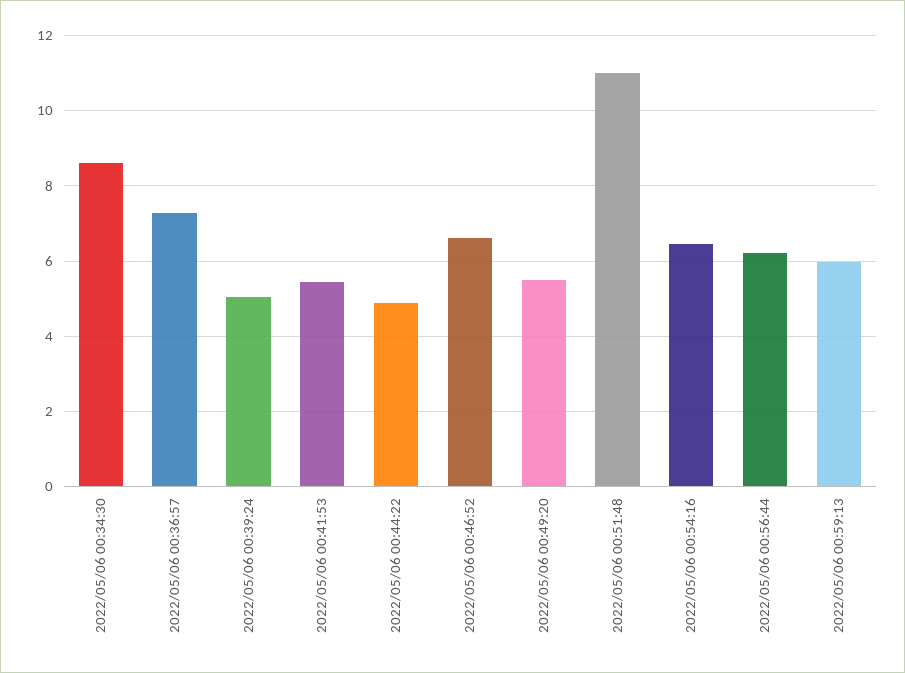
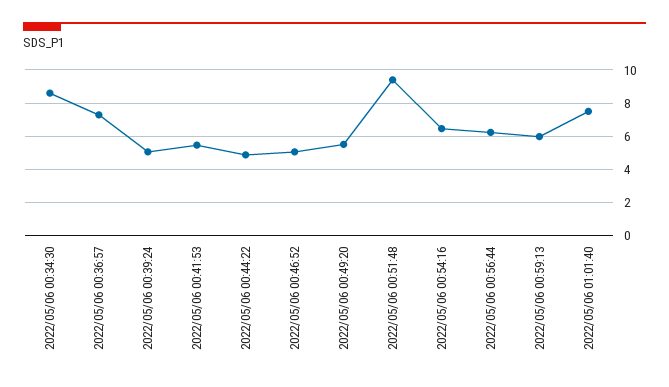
2022/05/06 00:46:52: 6.6 -> 5
2022/05/06 00:51:48: 11 -> 9.5
2022/05/06 01:01:40: none -> 7.5

